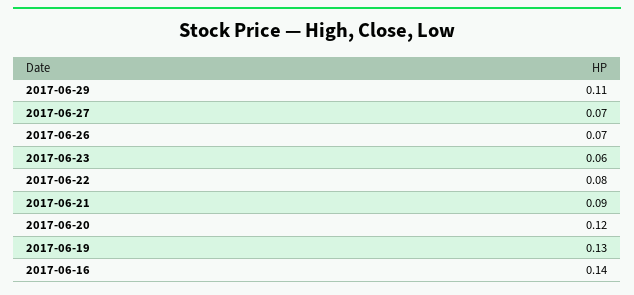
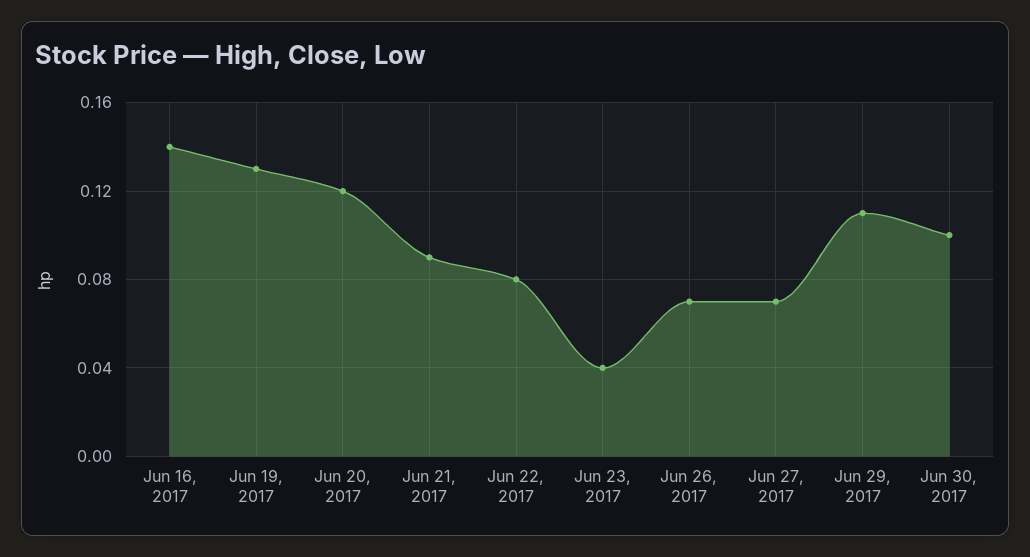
2017-06-23: 0.06 -> 0.04
Jun 30, 2017: none -> 0.1

